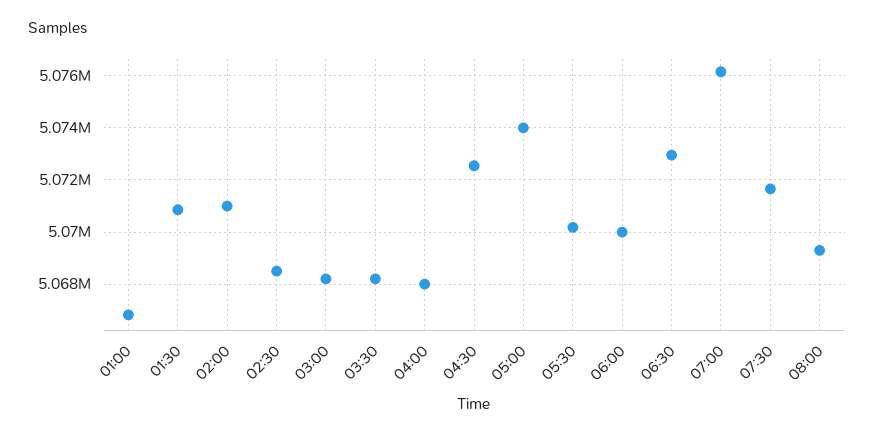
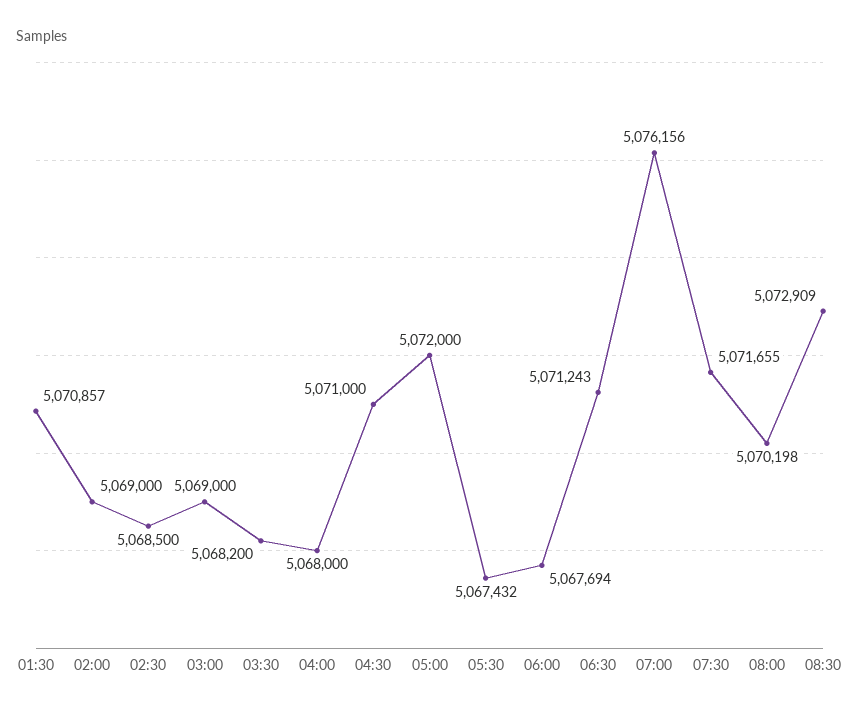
01:00: 5066750 -> none
02:00: 5071000 -> 5069000
03:00: 5068250 -> 5069000
04:30: 5072500 -> 5071000
05:00: 5074000 -> 5072000
05:30: 5070250 -> 5067432
06:00: 5070000 -> 5067694
06:30: 5073000 -> 5071243
08:00: 5069250 -> 5070198
08:30: none -> 5072909

